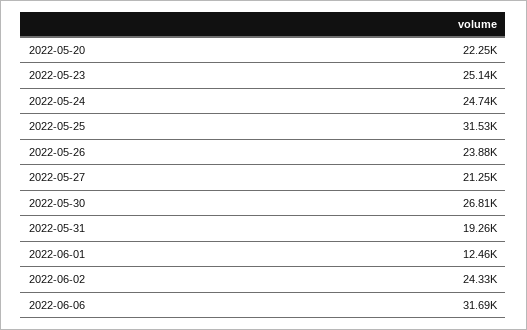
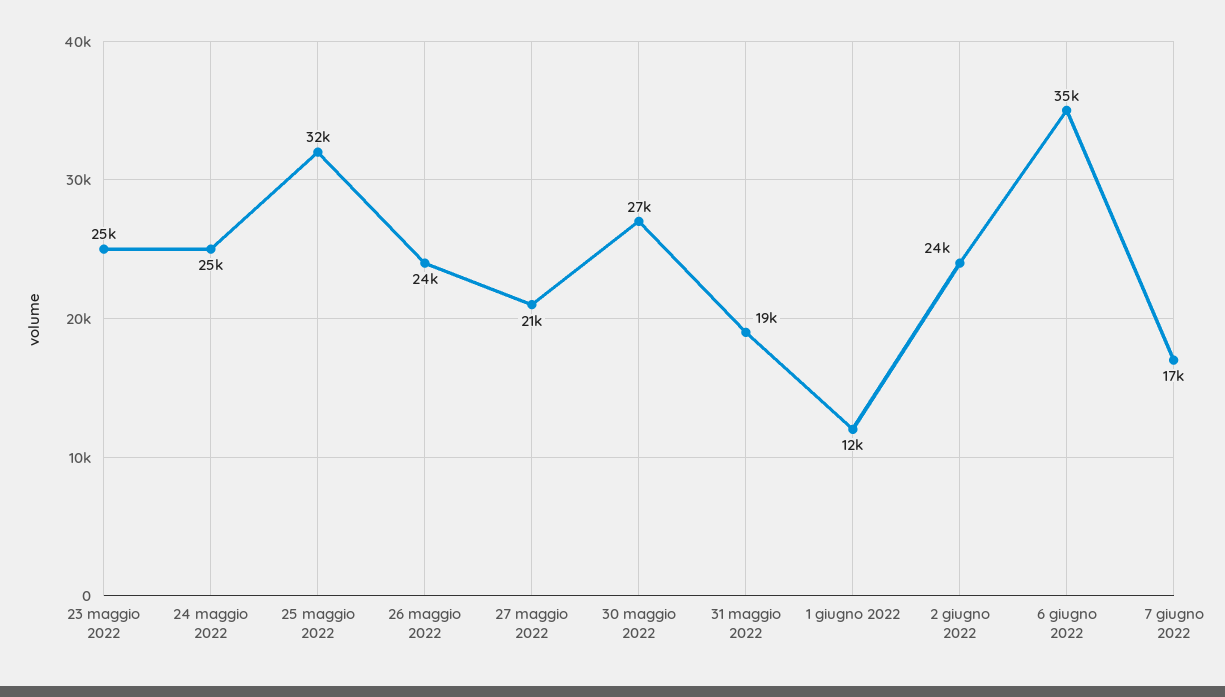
2022-05-20: 22250 -> none
2022-06-06: 31690 -> 35000
7 giugno 2022: none -> 17000

